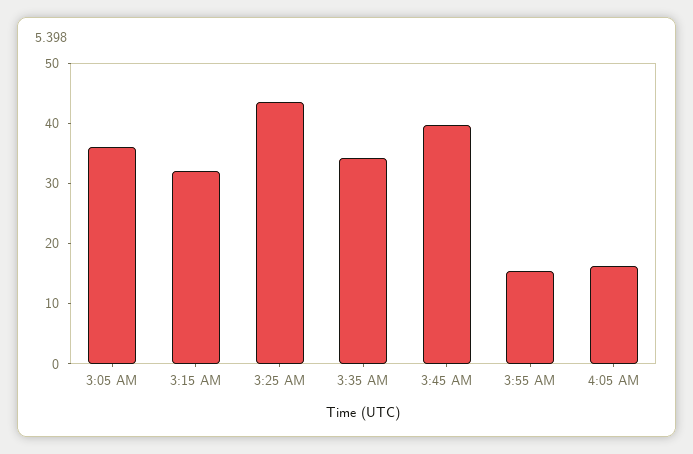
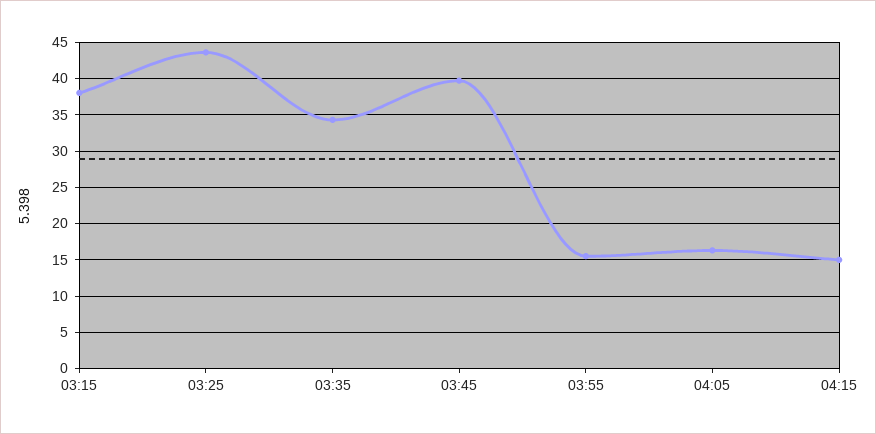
3:05 AM: 36 -> none
3:15 AM: 32 -> 38
04:15: none -> 15

